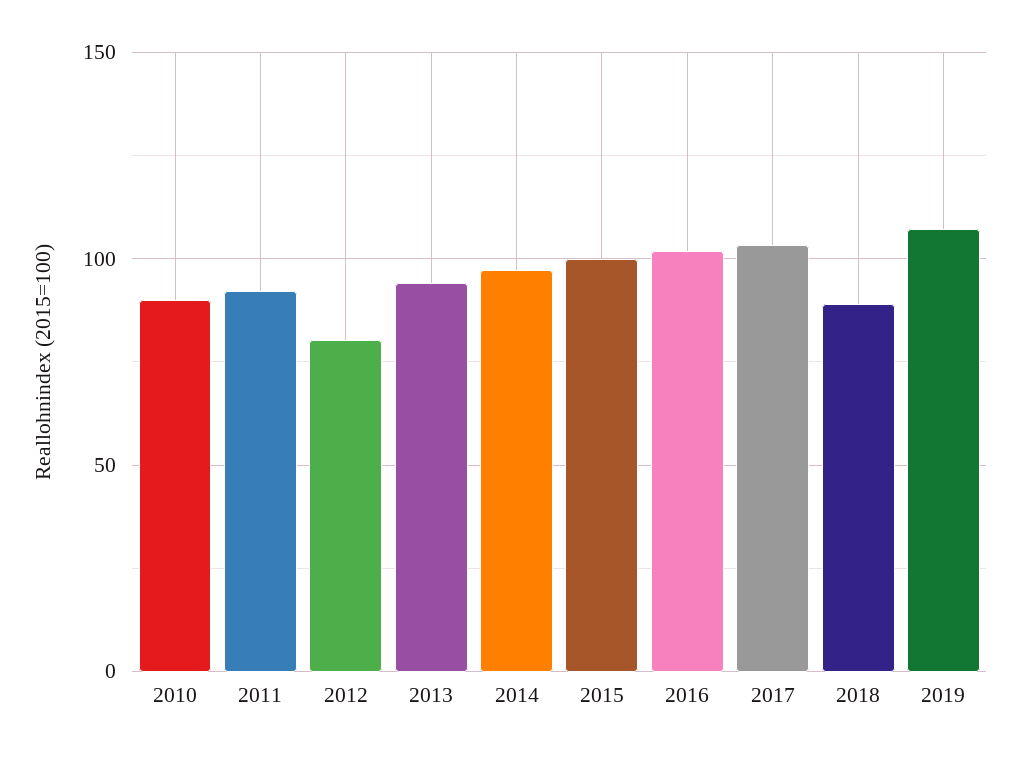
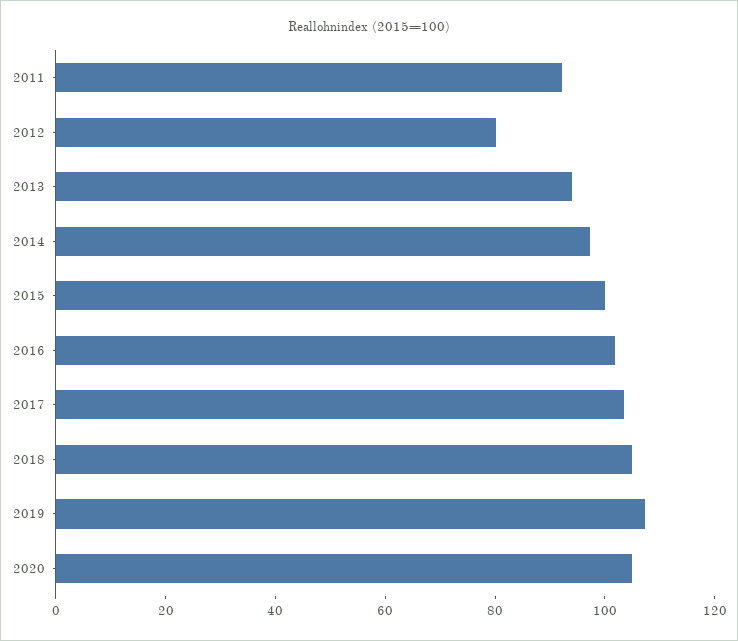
2010: 90 -> none
2018: 90 -> 105
2020: none -> 105

